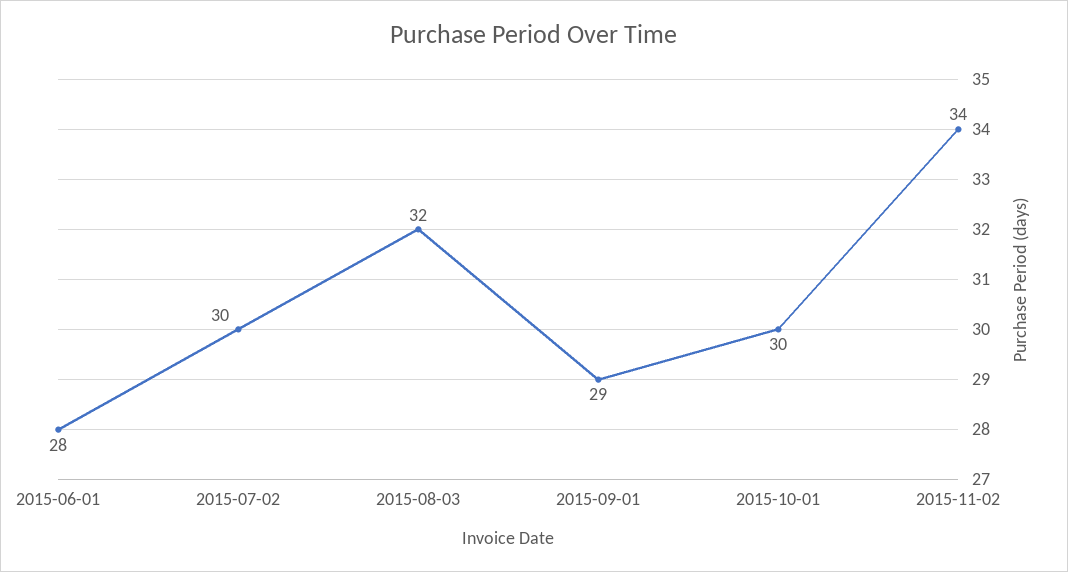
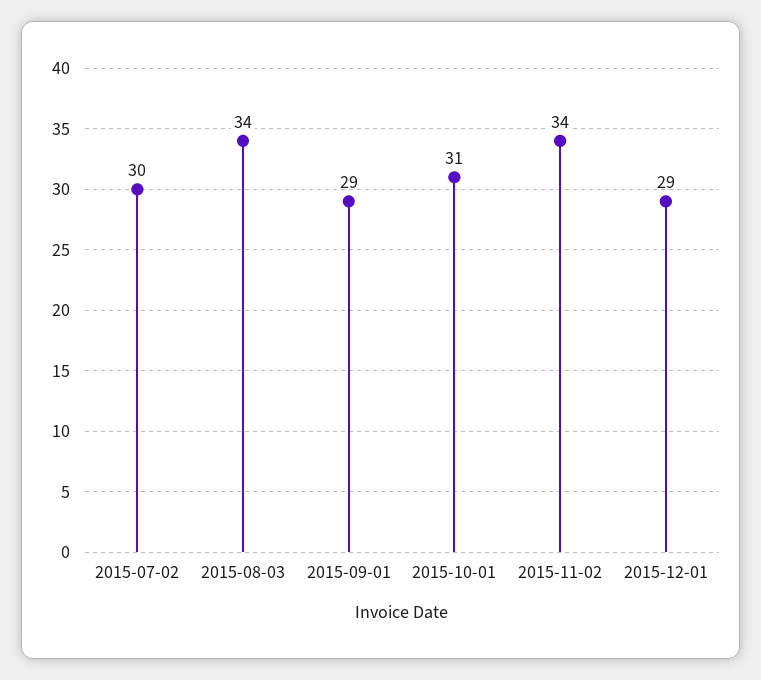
2015-06-01: 28 -> none
2015-08-03: 32 -> 34
2015-10-01: 30 -> 31
2015-12-01: none -> 29

